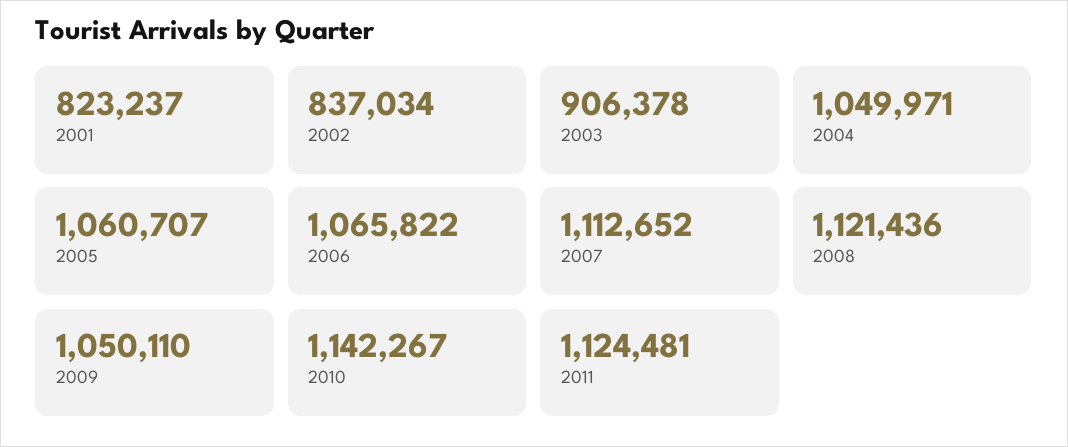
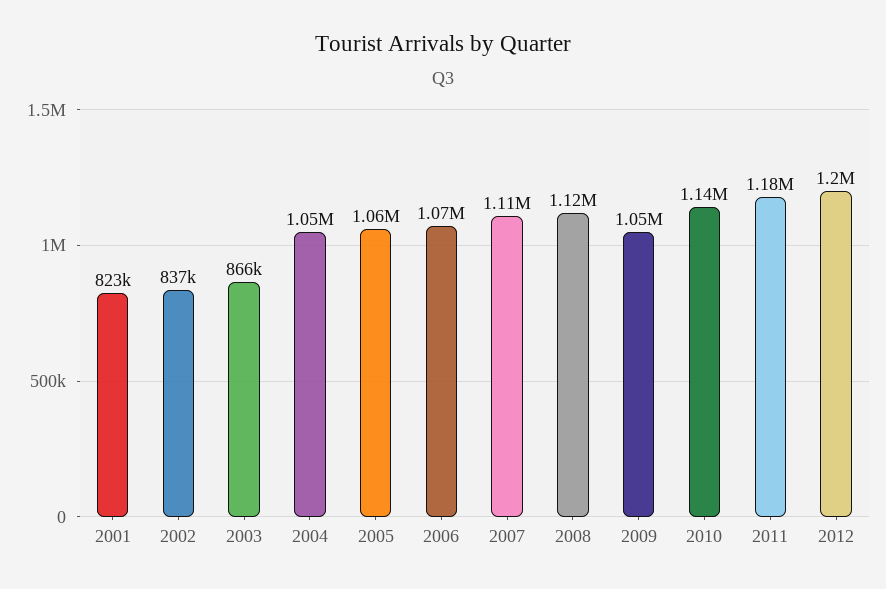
2003: 906378 -> 866000
2011: 1124481 -> 1180000
2012: none -> 1200000

